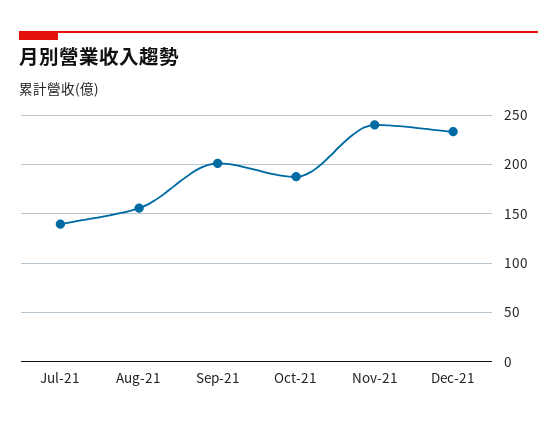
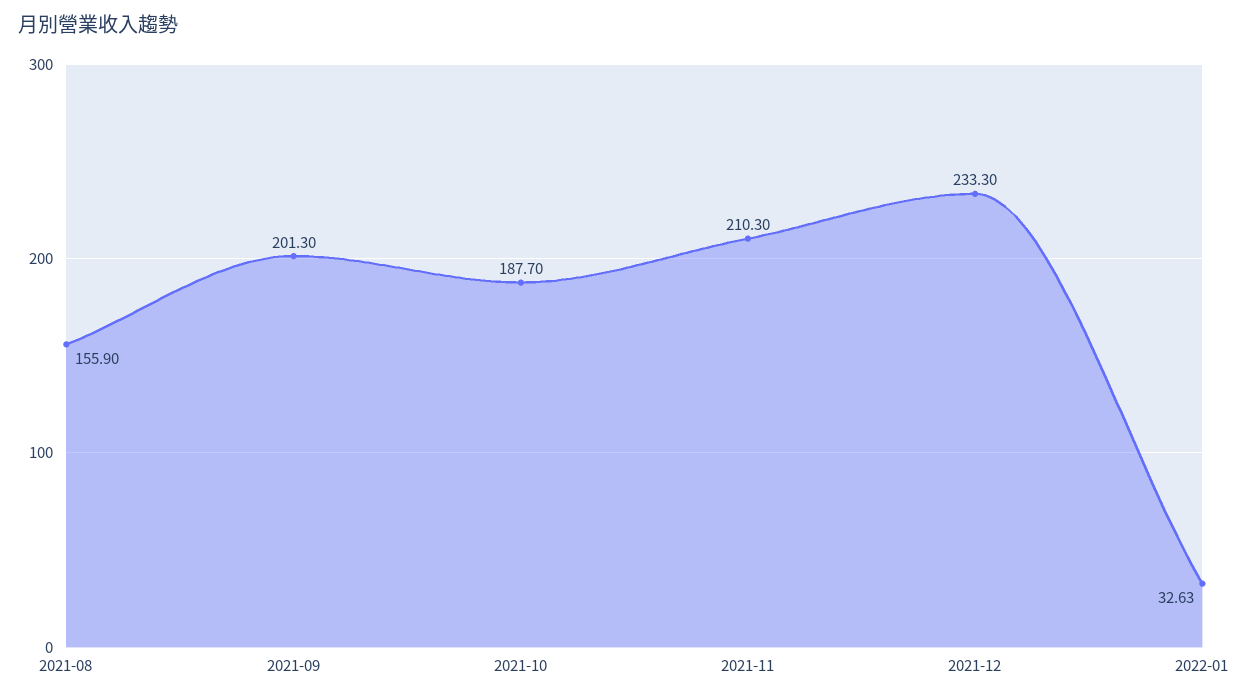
Jul-21: 140 -> none
Nov-21: 240 -> 210.3
2022-01: none -> 32.63

